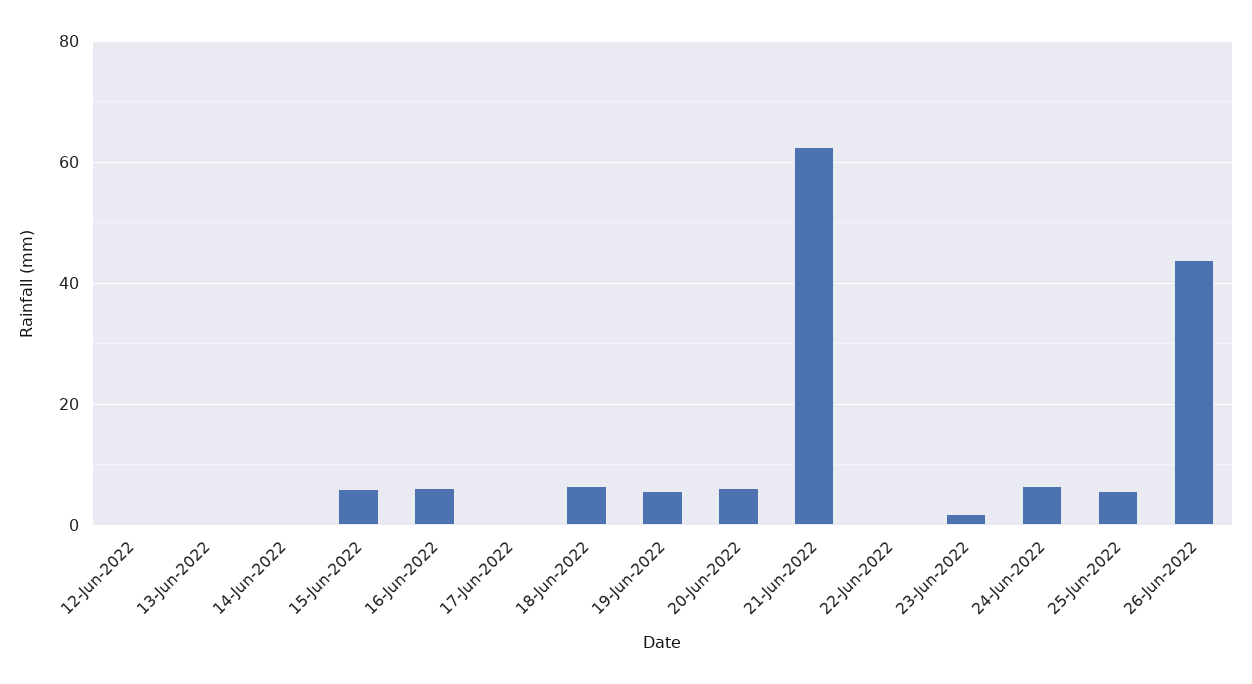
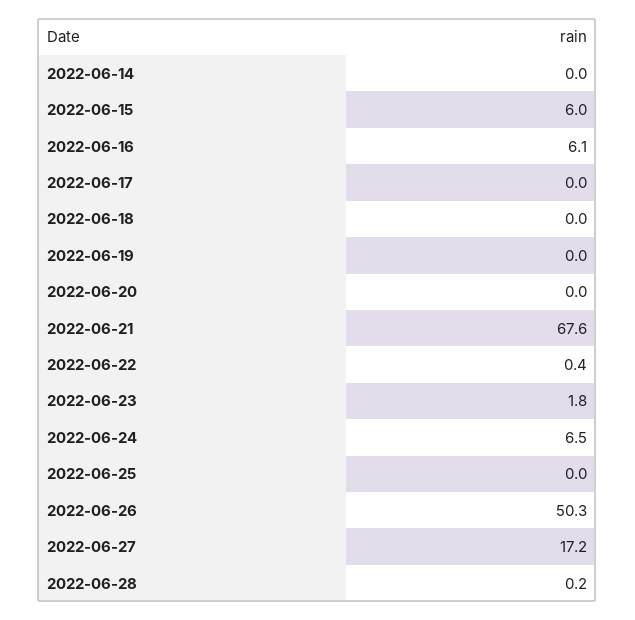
12-Jun-2022: 0 -> none
13-Jun-2022: 0 -> none
18-Jun-2022: 6 -> 0
19-Jun-2022: 6 -> 0
20-Jun-2022: 6 -> 0
21-Jun-2022: 62 -> 67.6
25-Jun-2022: 6 -> 0
26-Jun-2022: 44 -> 50.3
2022-06-27: none -> 17.2
2022-06-28: none -> 0.2

